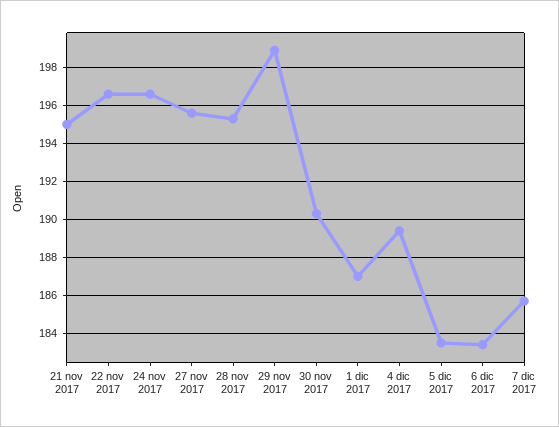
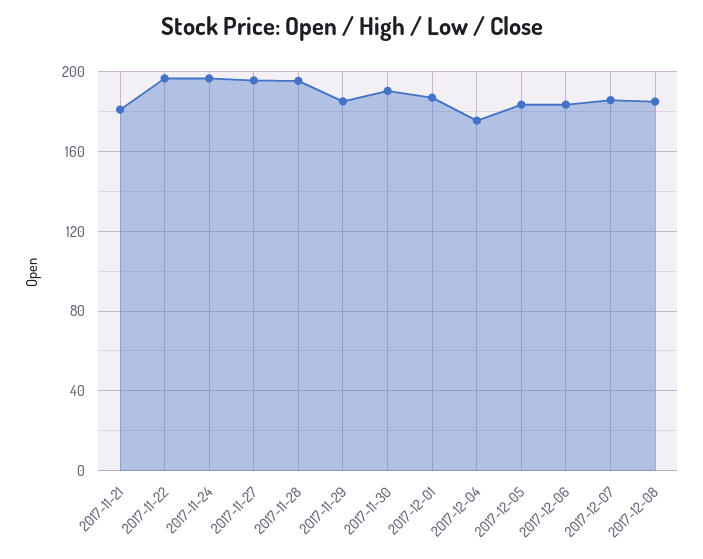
21 nov 2017: 195 -> 180
29 nov 2017: 199 -> 185
4 dic 2017: 189.5 -> 175
2017-12-08: none -> 185

